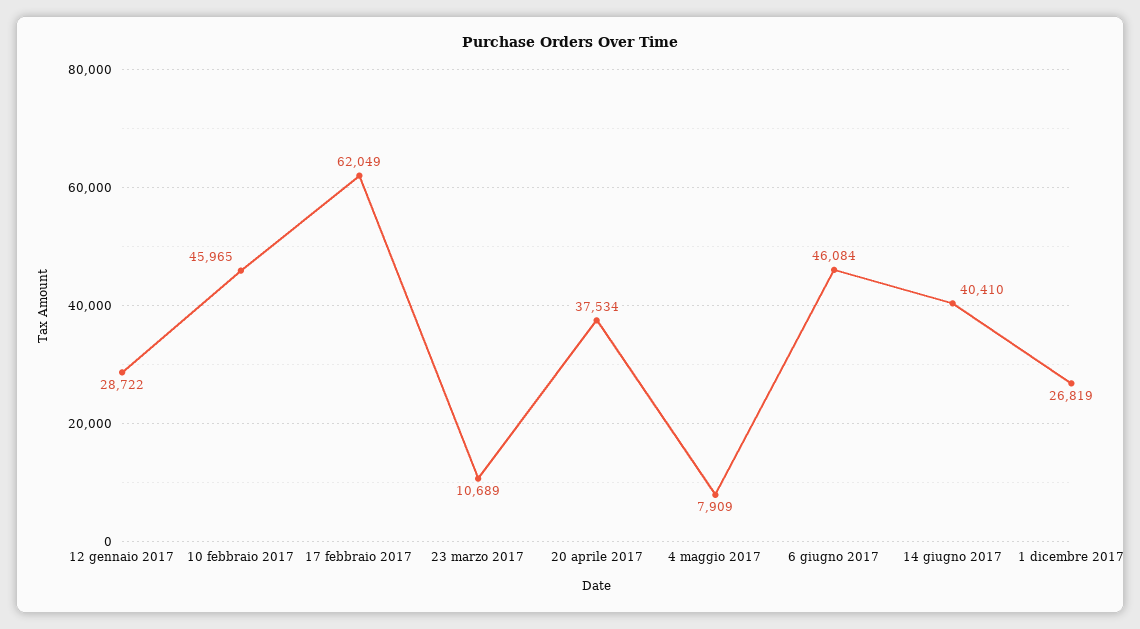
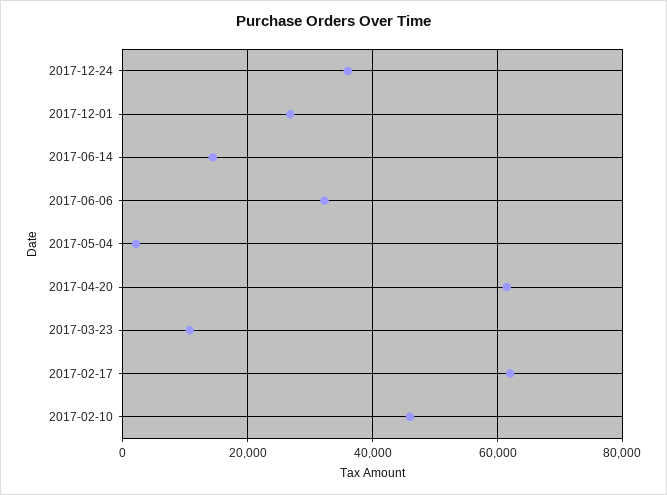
12 gennaio 2017: 28722 -> none
20 aprile 2017: 37534 -> 62000
4 maggio 2017: 7909 -> 2000
6 giugno 2017: 46084 -> 32000
14 giugno 2017: 40410 -> 14000
2017-12-24: none -> 36000

